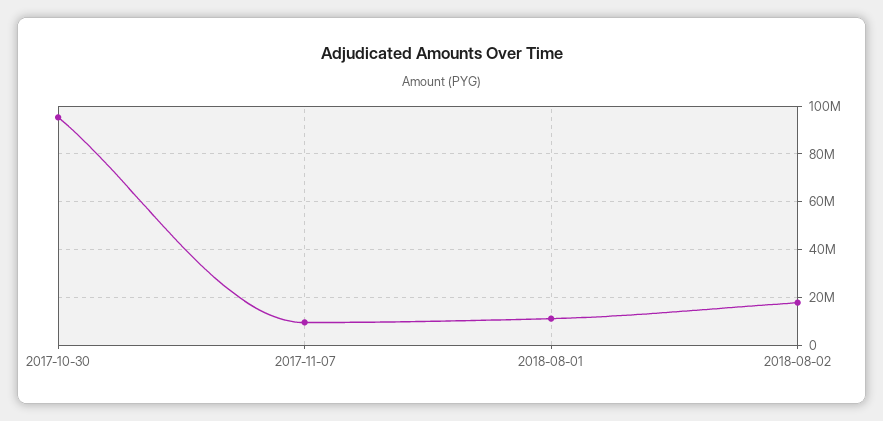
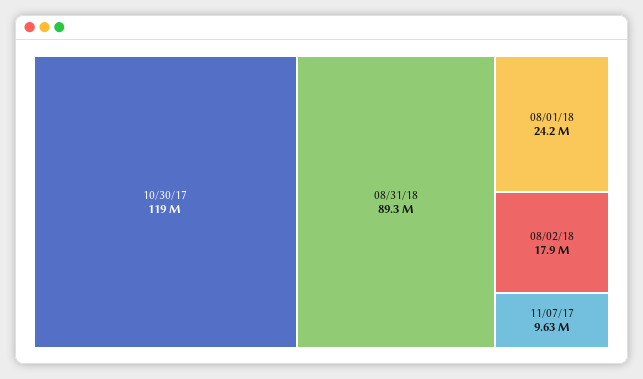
2017-10-30: 95000000 -> 119000000
2018-08-01: 10000000 -> 24200000
08/31/18: none -> 89300000

